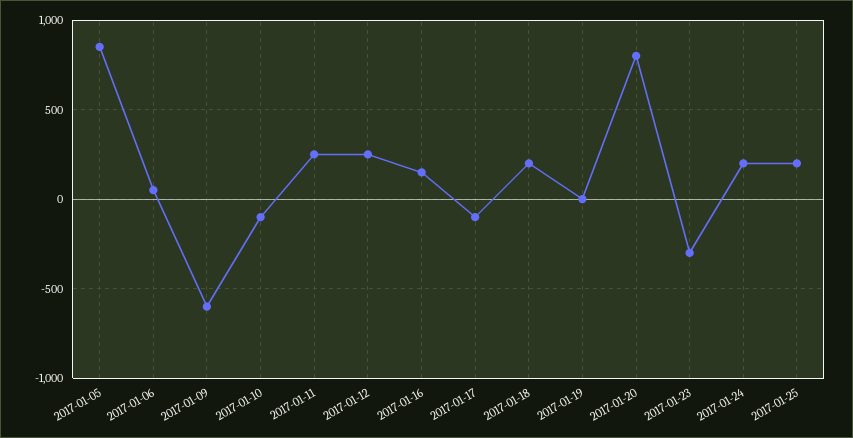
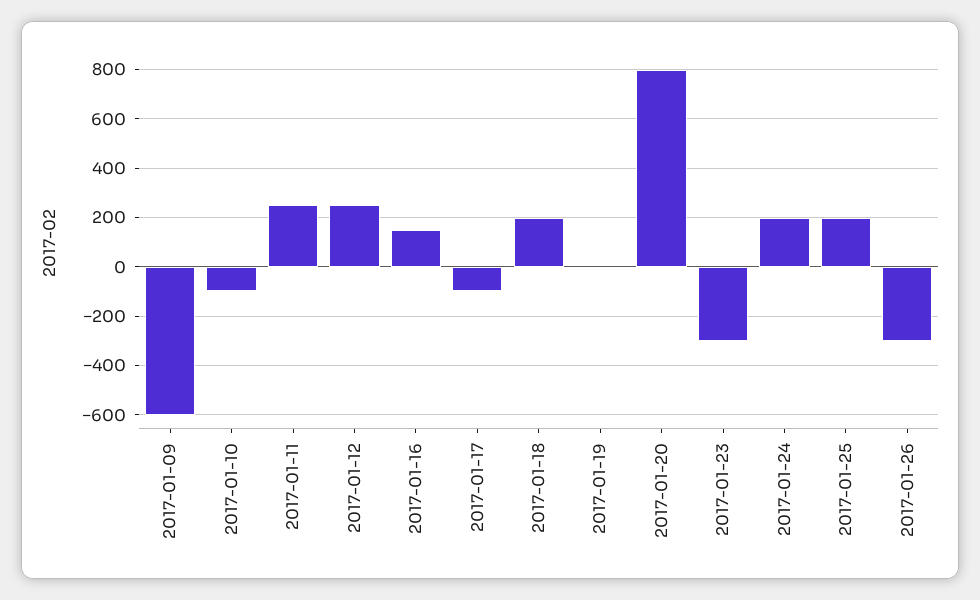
2017-01-05: 850 -> none
2017-01-06: 50 -> none
2017-01-26: none -> -300

